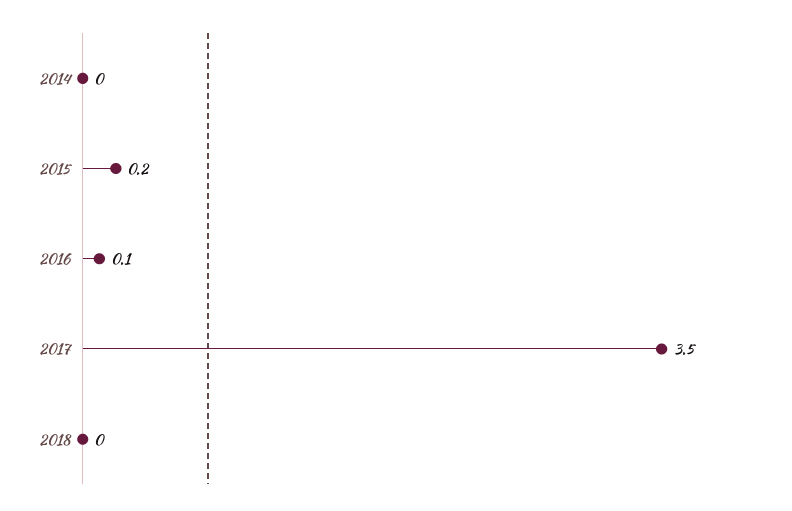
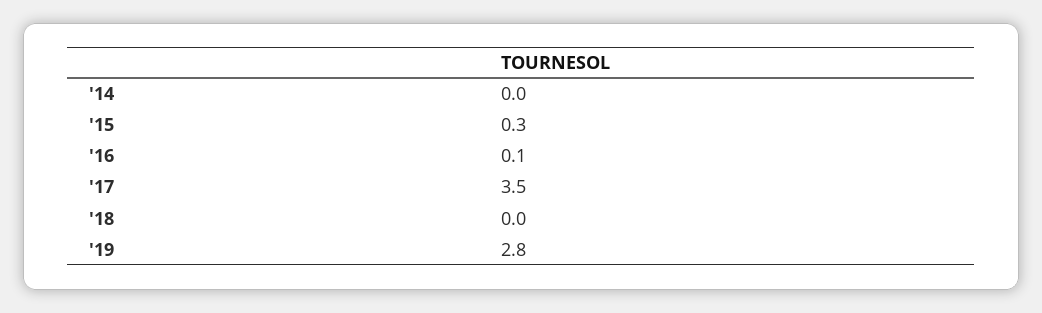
2015: 0.2 -> 0.3
'19: none -> 2.8

